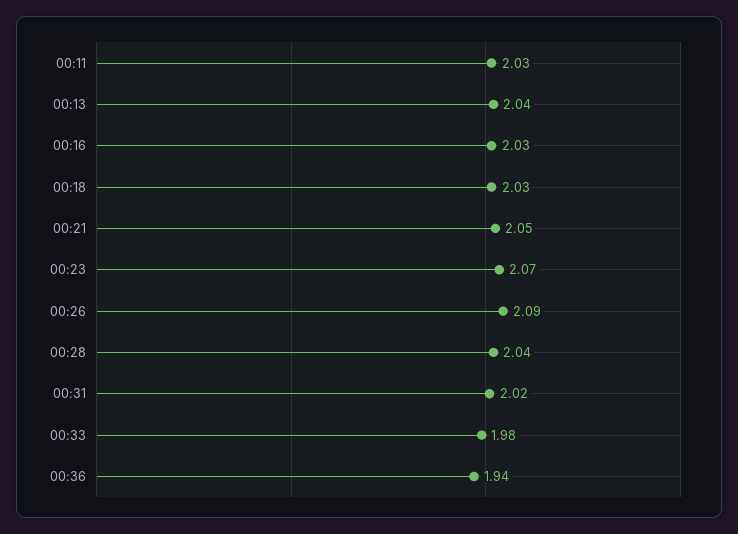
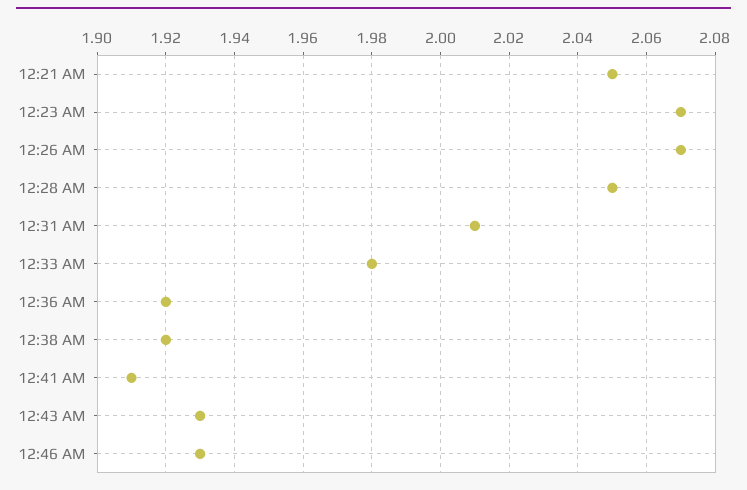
00:11: 2.03 -> none
00:13: 2.04 -> none
00:16: 2.03 -> none
00:18: 2.03 -> none
00:26: 2.09 -> 2.07
00:28: 2.04 -> 2.05
00:31: 2.02 -> 2.01
00:36: 1.94 -> 1.92
12:38 AM: none -> 1.92
12:41 AM: none -> 1.91
12:43 AM: none -> 1.93
12:46 AM: none -> 1.93

